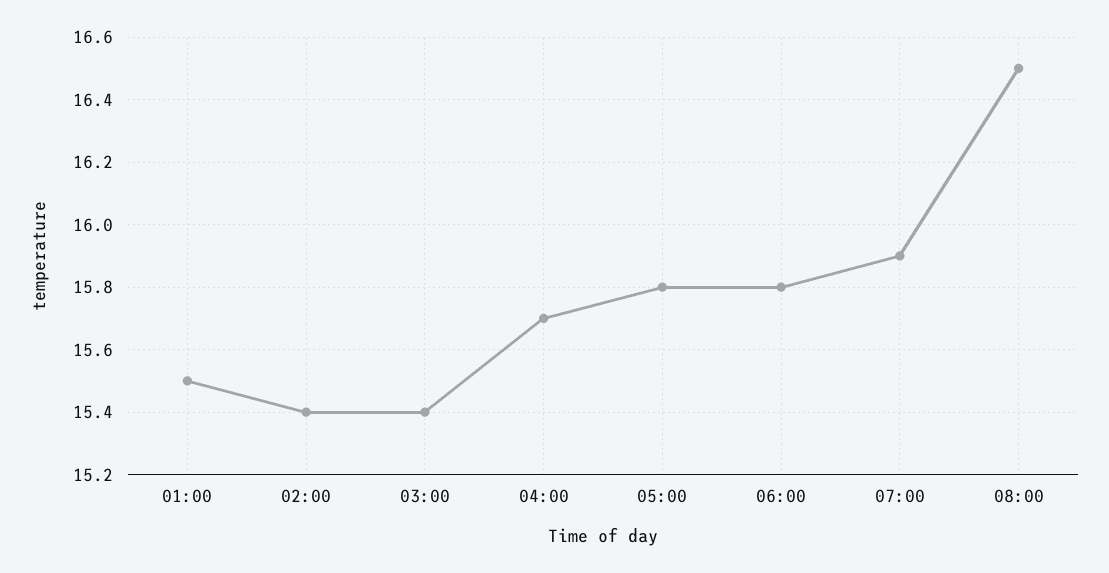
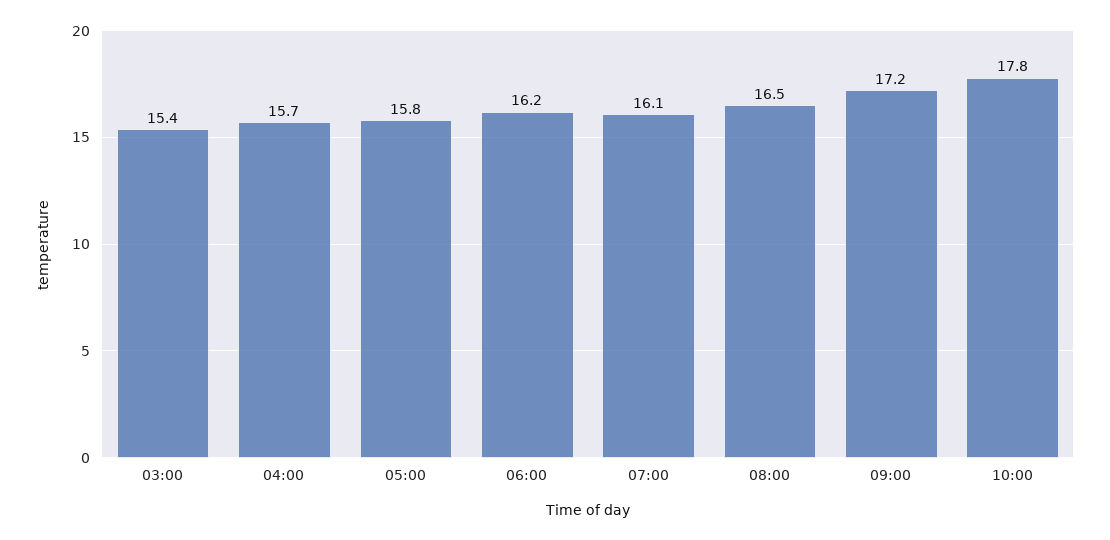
01:00: 15.5 -> none
02:00: 15.4 -> none
06:00: 15.8 -> 16.2
07:00: 15.9 -> 16.1
09:00: none -> 17.2
10:00: none -> 17.8

